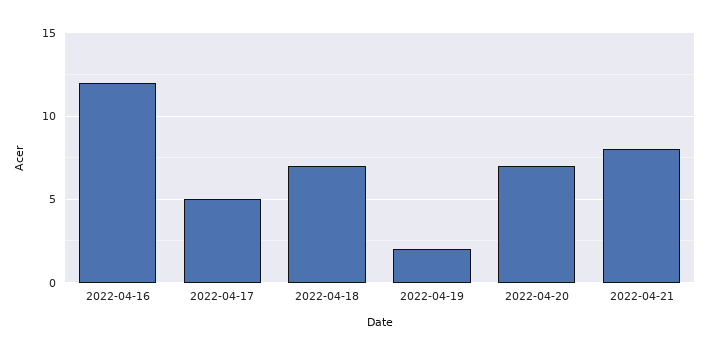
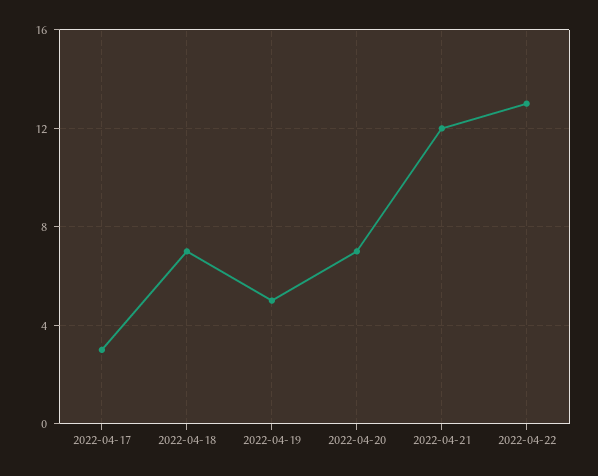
2022-04-16: 12 -> none
2022-04-17: 5 -> 3
2022-04-19: 2 -> 5
2022-04-21: 8 -> 12
2022-04-22: none -> 13

